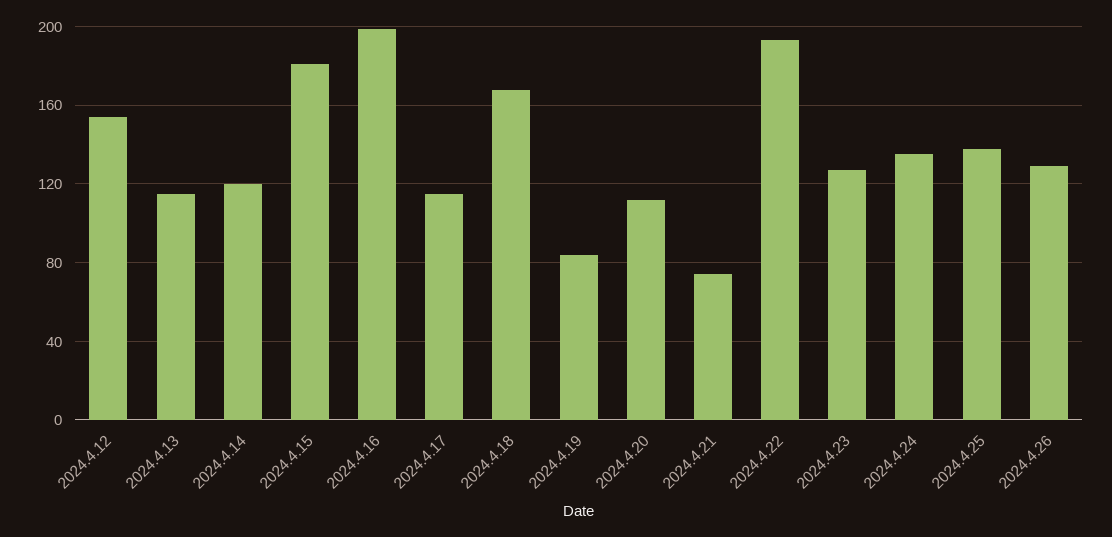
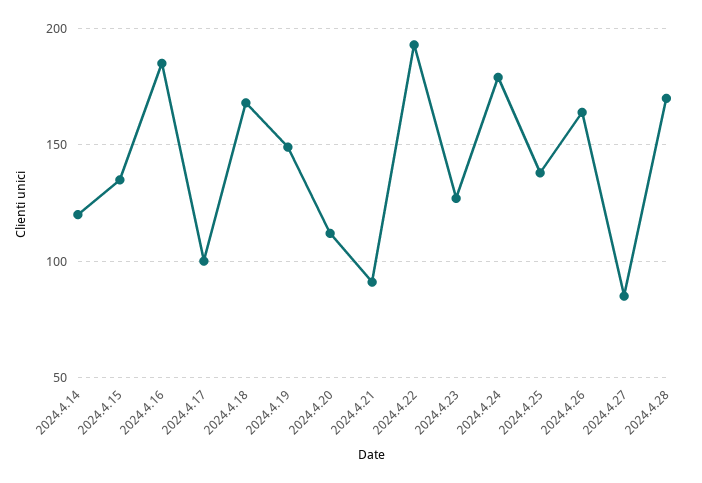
2024.4.12: 155 -> none
2024.4.13: 115 -> none
2024.4.15: 180 -> 135
2024.4.16: 200 -> 185
2024.4.17: 115 -> 100
2024.4.19: 85 -> 150
2024.4.21: 75 -> 90
2024.4.24: 135 -> 180
2024.4.26: 130 -> 165
2024.4.27: none -> 85
2024.4.28: none -> 170

